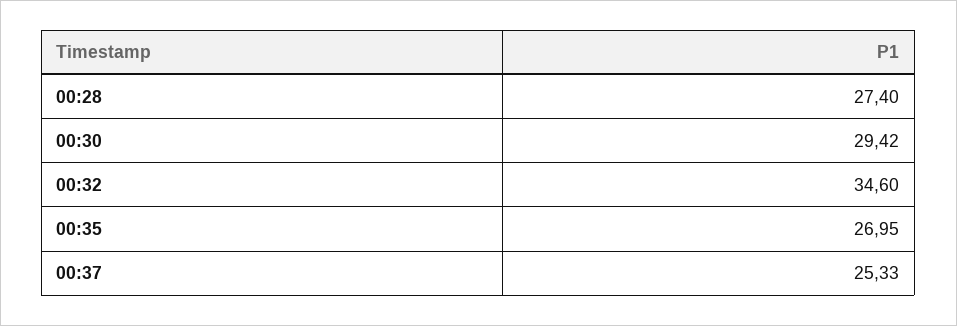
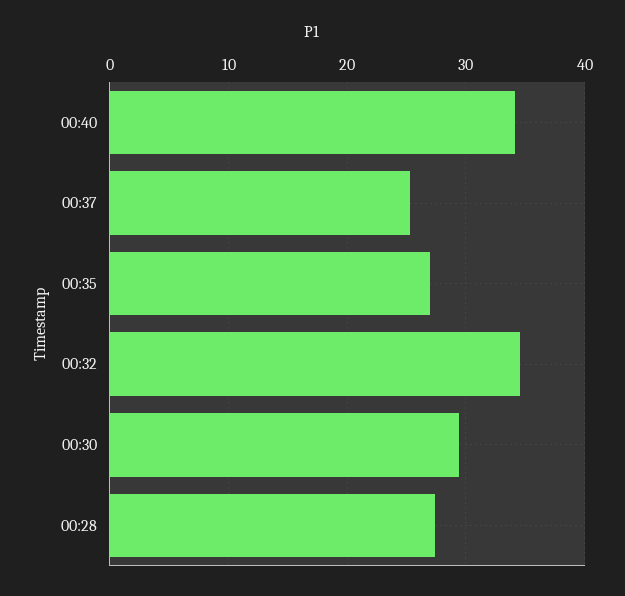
00:40: none -> 34

